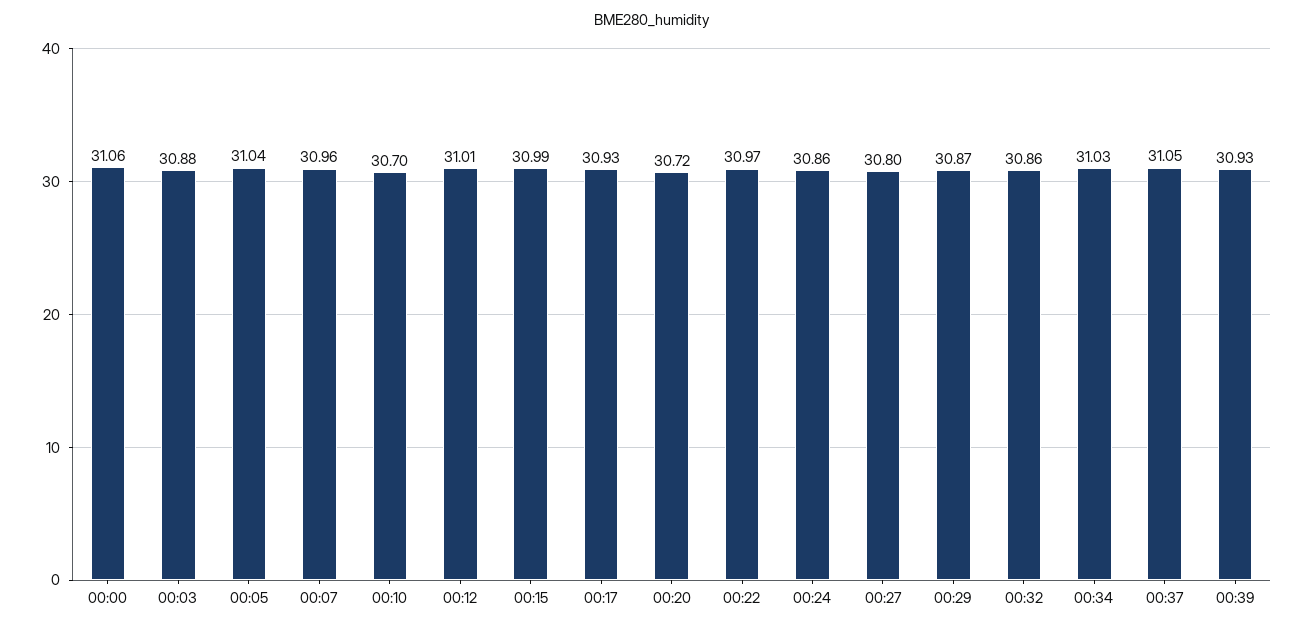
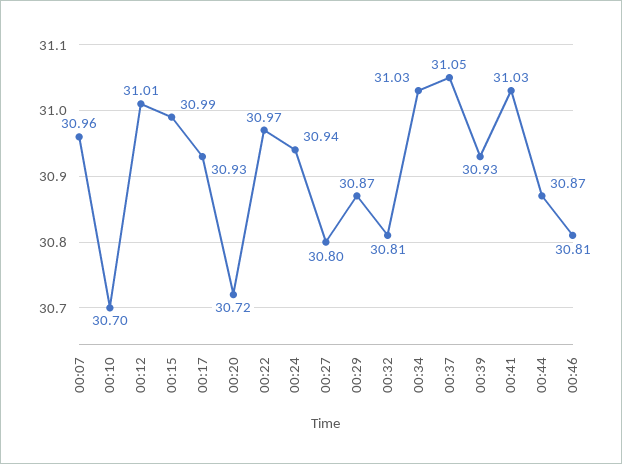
00:00: 31.06 -> none
00:03: 30.88 -> none
00:05: 31.04 -> none
00:24: 30.86 -> 30.94
00:32: 30.86 -> 30.81
00:41: none -> 31.03
00:44: none -> 30.87
00:46: none -> 30.81

